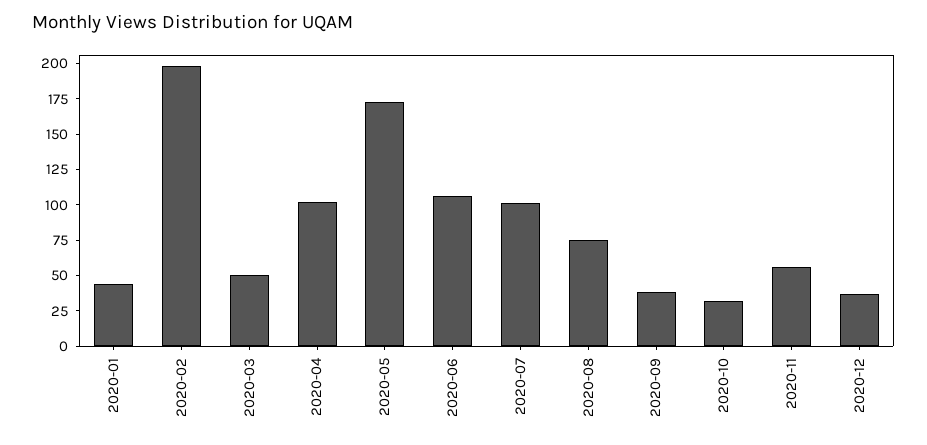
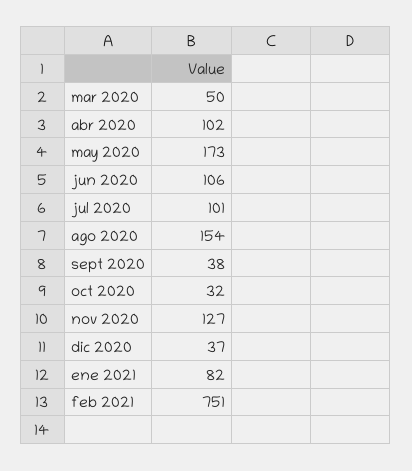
2020-01: 50 -> none
2020-02: 200 -> none
2020-08: 75 -> 154
2020-11: 50 -> 127
ene 2021: none -> 82
feb 2021: none -> 751

